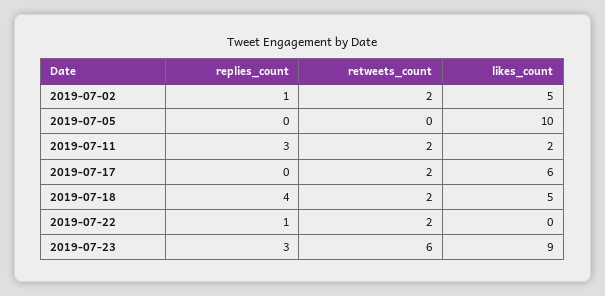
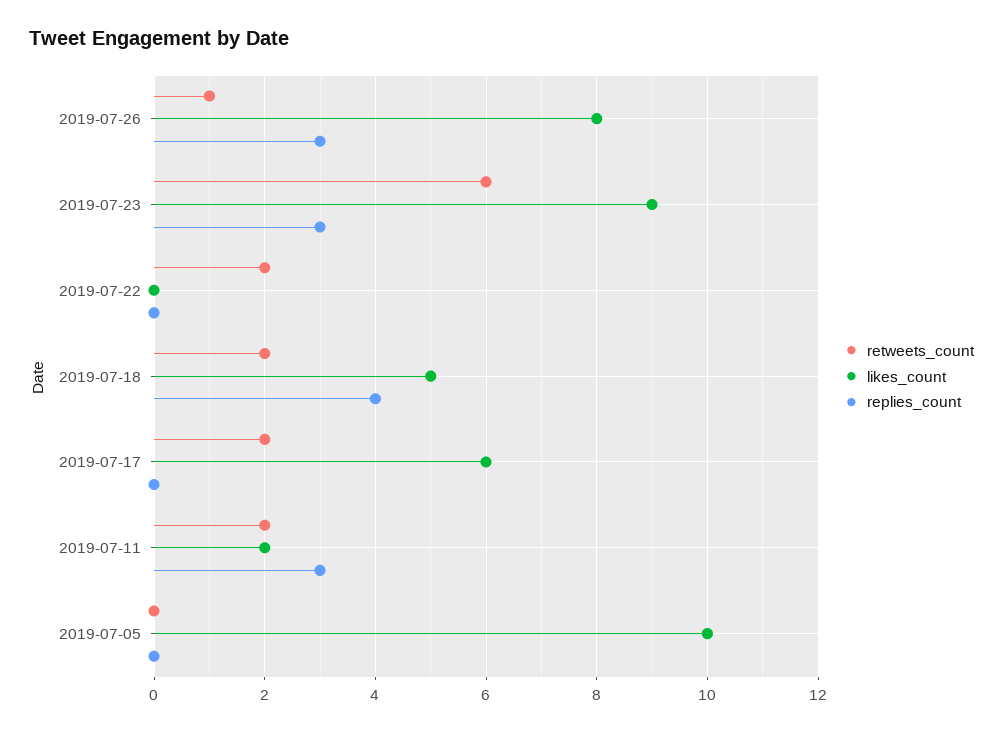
replies_count, 2019-07-02: 1 -> none
retweets_count, 2019-07-02: 2 -> none
likes_count, 2019-07-02: 5 -> none
replies_count, 2019-07-22: 1 -> 0
retweets_count, 2019-07-26: none -> 1
likes_count, 2019-07-26: none -> 8
replies_count, 2019-07-26: none -> 3

